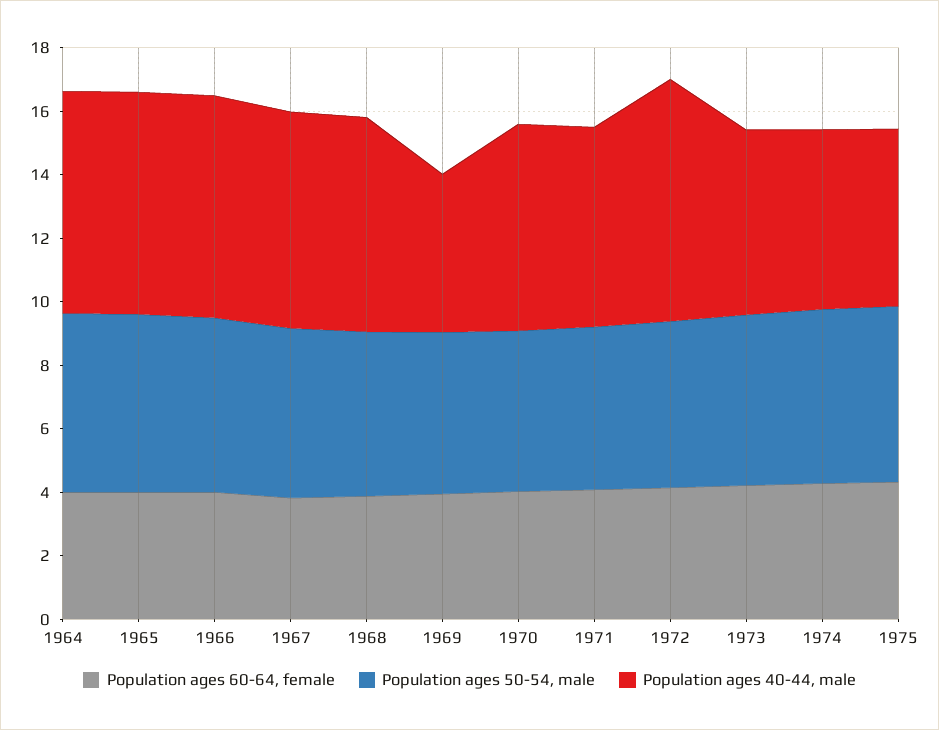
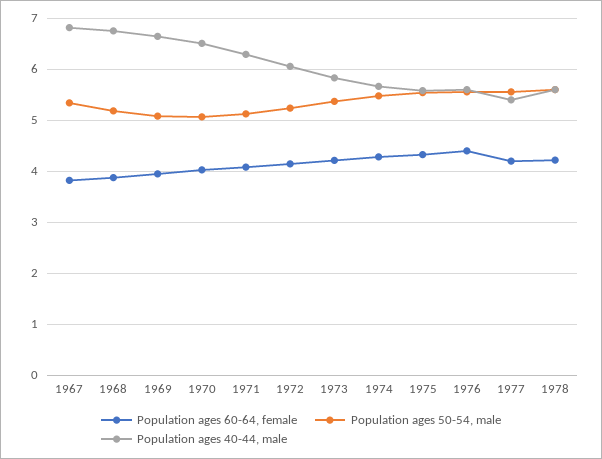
Population ages 60-64, female, 1964: 4 -> none
Population ages 50-54, male, 1964: 5.5 -> none
Population ages 40-44, male, 1964: 7 -> none
Population ages 60-64, female, 1965: 4 -> none
Population ages 50-54, male, 1965: 5.5 -> none
Population ages 40-44, male, 1965: 7 -> none
Population ages 60-64, female, 1966: 4 -> none
Population ages 50-54, male, 1966: 5.5 -> none
Population ages 40-44, male, 1966: 7 -> none
Population ages 40-44, male, 1969: 5 -> 6.6
Population ages 40-44, male, 1972: 7.5 -> 6
Population ages 60-64, female, 1976: none -> 4.4
Population ages 50-54, male, 1976: none -> 5.6
Population ages 40-44, male, 1976: none -> 5.6
Population ages 60-64, female, 1977: none -> 4.2
Population ages 50-54, male, 1977: none -> 5.6
Population ages 40-44, male, 1977: none -> 5.4
Population ages 60-64, female, 1978: none -> 4.2
Population ages 50-54, male, 1978: none -> 5.6
Population ages 40-44, male, 1978: none -> 5.6

